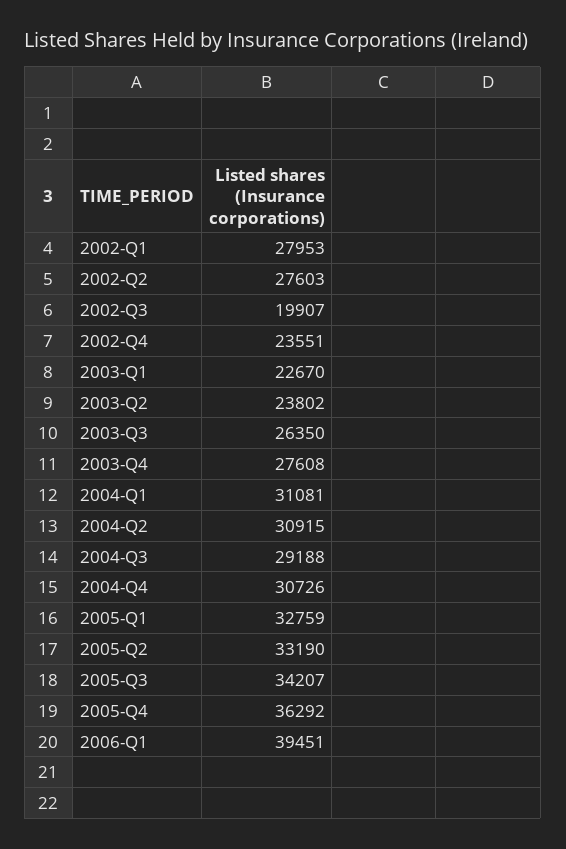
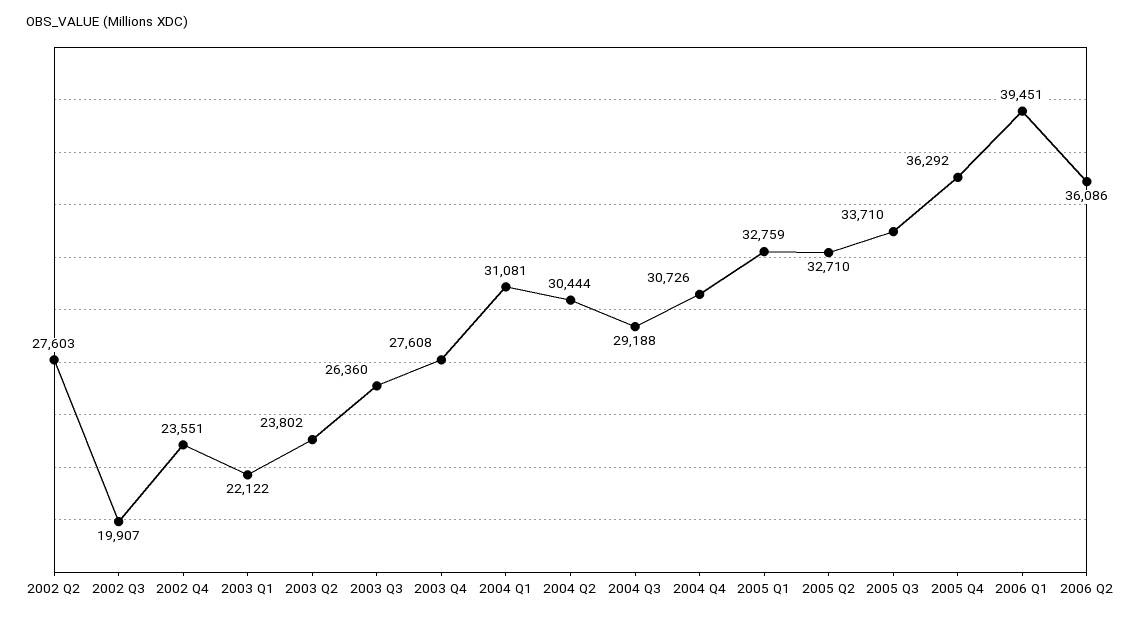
2002-Q1: 27953 -> none
2003-Q1: 22670 -> 22122
2003-Q3: 26350 -> 26360
2004-Q2: 30915 -> 30444
2005-Q2: 33190 -> 32710
2005-Q3: 34207 -> 33710
2006 Q2: none -> 36086

